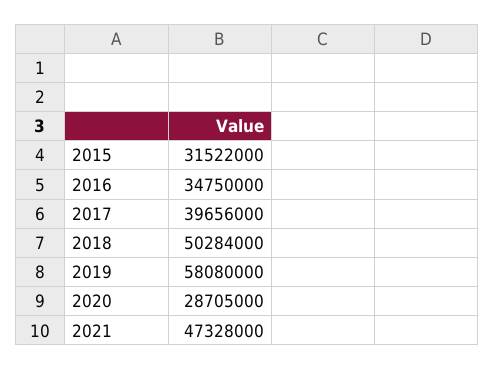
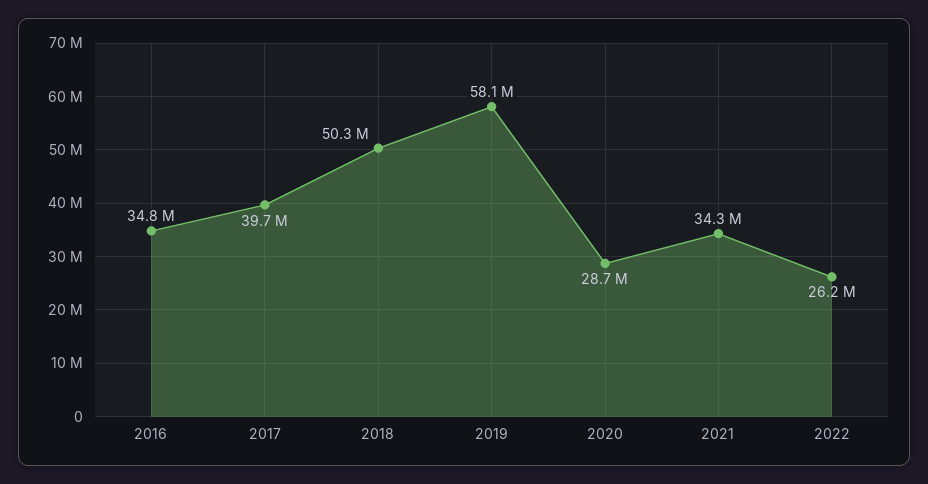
2015: 31522000 -> none
2021: 47328000 -> 34300000
2022: none -> 26200000

